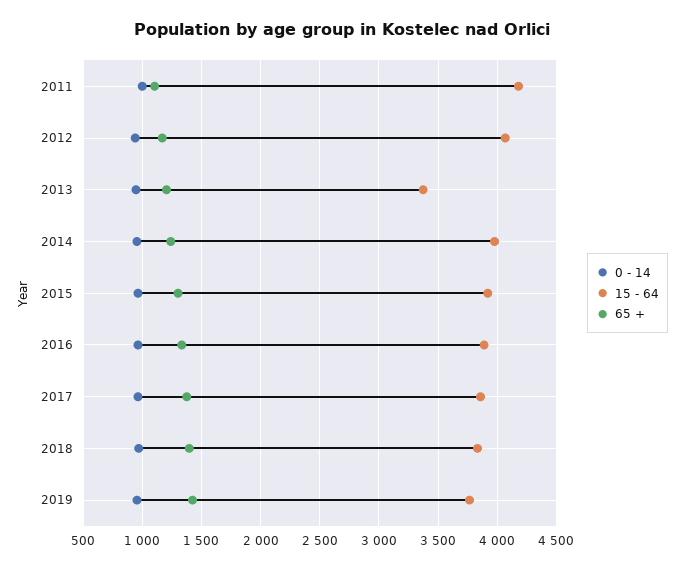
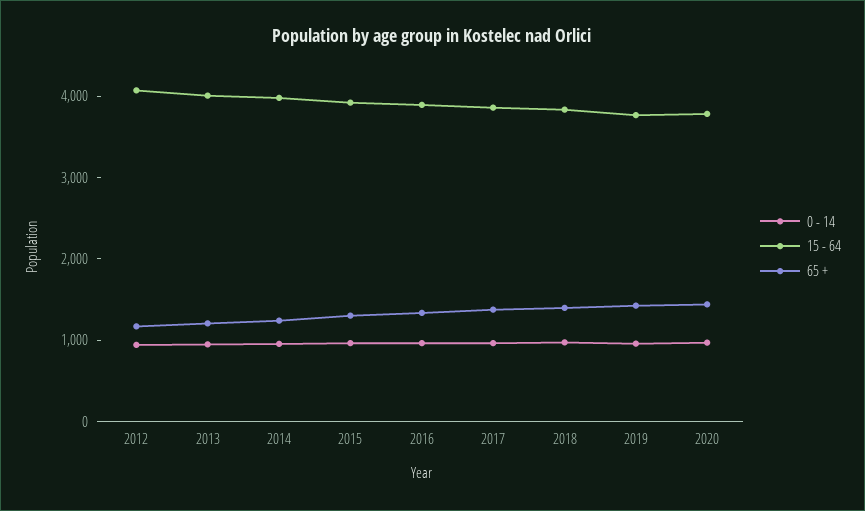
0 - 14, 2011: 1000 -> none
15 - 64, 2011: 4200 -> none
65 +, 2011: 1100 -> none
15 - 64, 2013: 3400 -> 4000
0 - 14, 2020: none -> 1000
15 - 64, 2020: none -> 3800
65 +, 2020: none -> 1400

